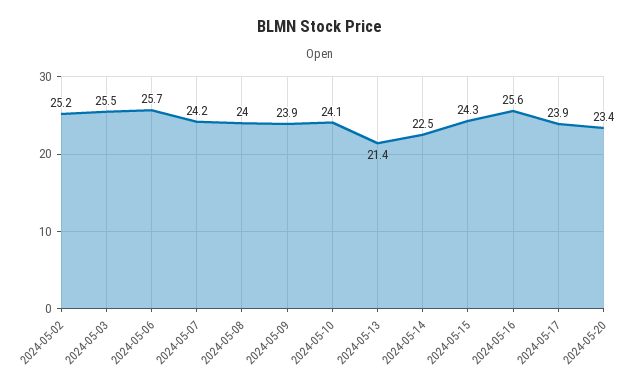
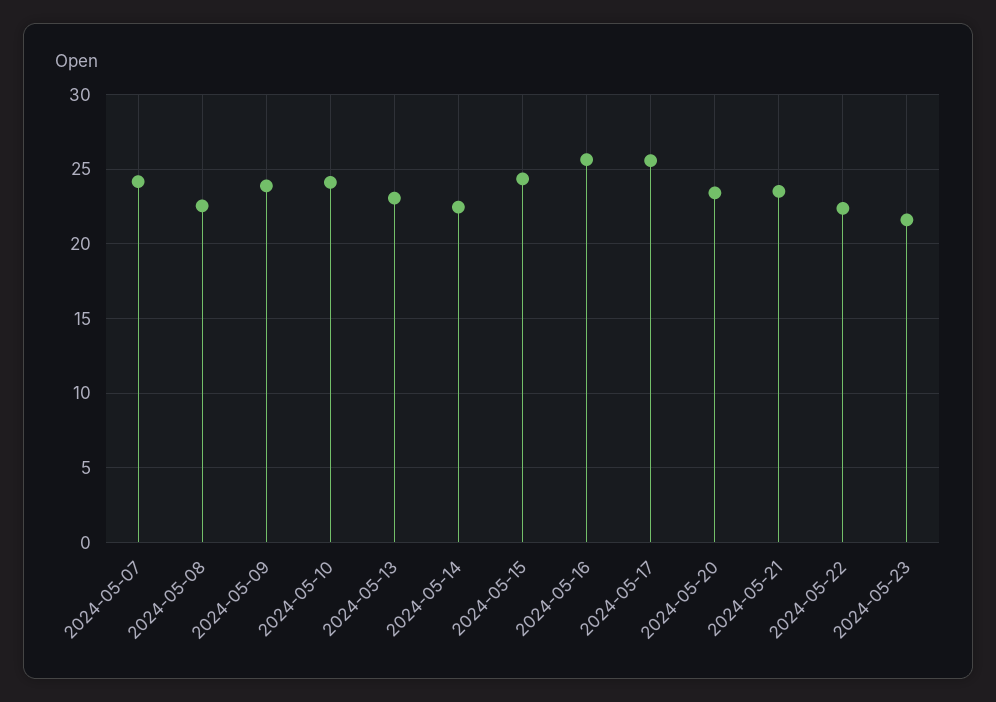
2024-05-02: 25.2 -> none
2024-05-03: 25.5 -> none
2024-05-06: 25.7 -> none
2024-05-08: 24 -> 22.5
2024-05-13: 21.4 -> 23
2024-05-17: 23.9 -> 25.5
2024-05-21: none -> 23.5
2024-05-22: none -> 22.5
2024-05-23: none -> 21.5

